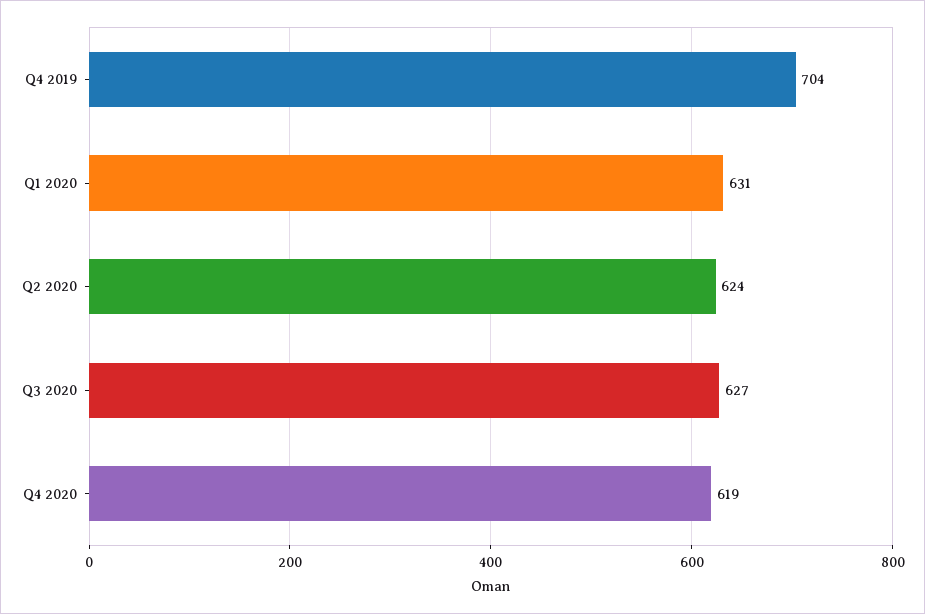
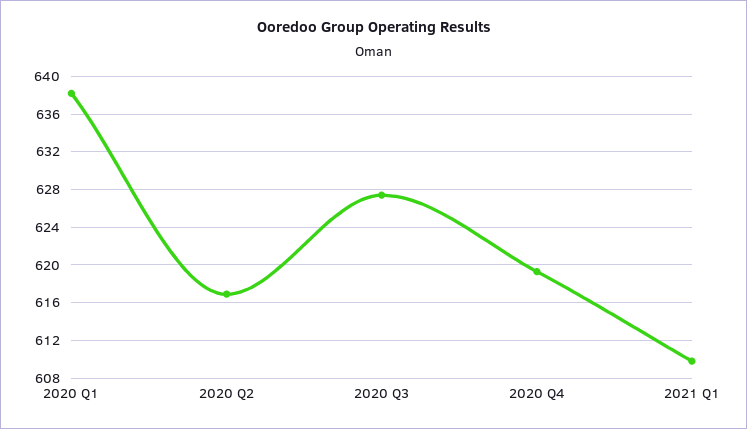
Q4 2019: 704 -> none
Q1 2020: 631 -> 638
Q2 2020: 624 -> 617
2021 Q1: none -> 610

